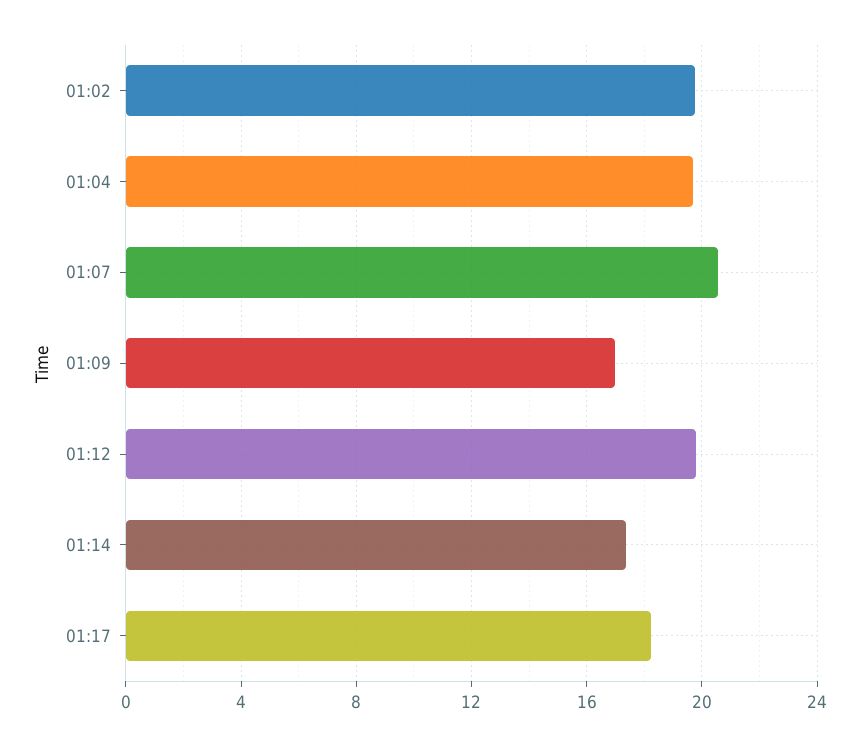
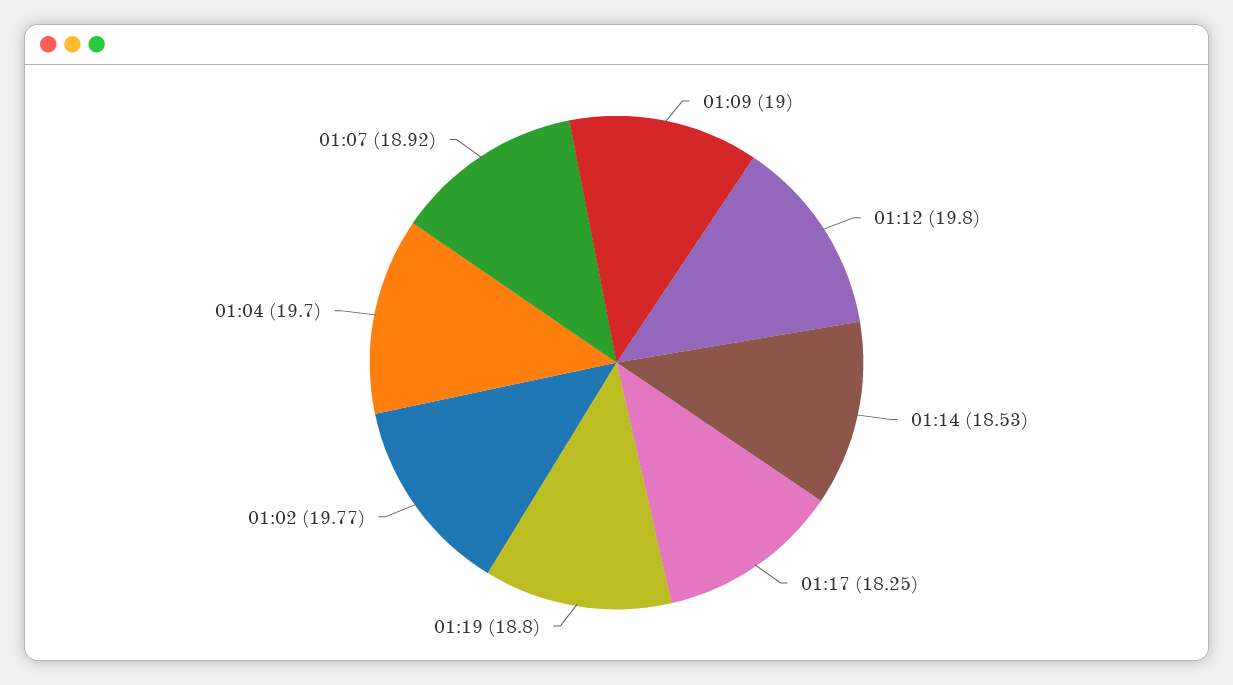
01:07: 20.5 -> 18.92
01:09: 17 -> 19
01:14: 17.5 -> 18.53
01:19: none -> 18.8

